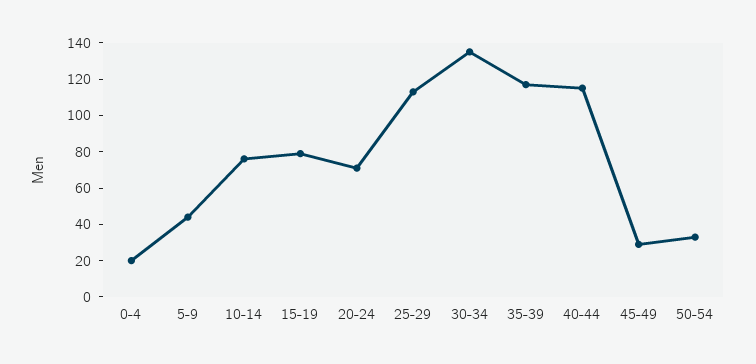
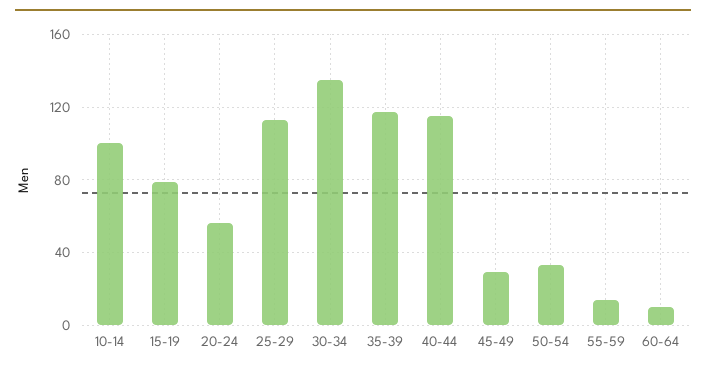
0-4: 20 -> none
5-9: 45 -> none
10-14: 75 -> 100
20-24: 70 -> 55
55-59: none -> 15
60-64: none -> 10

